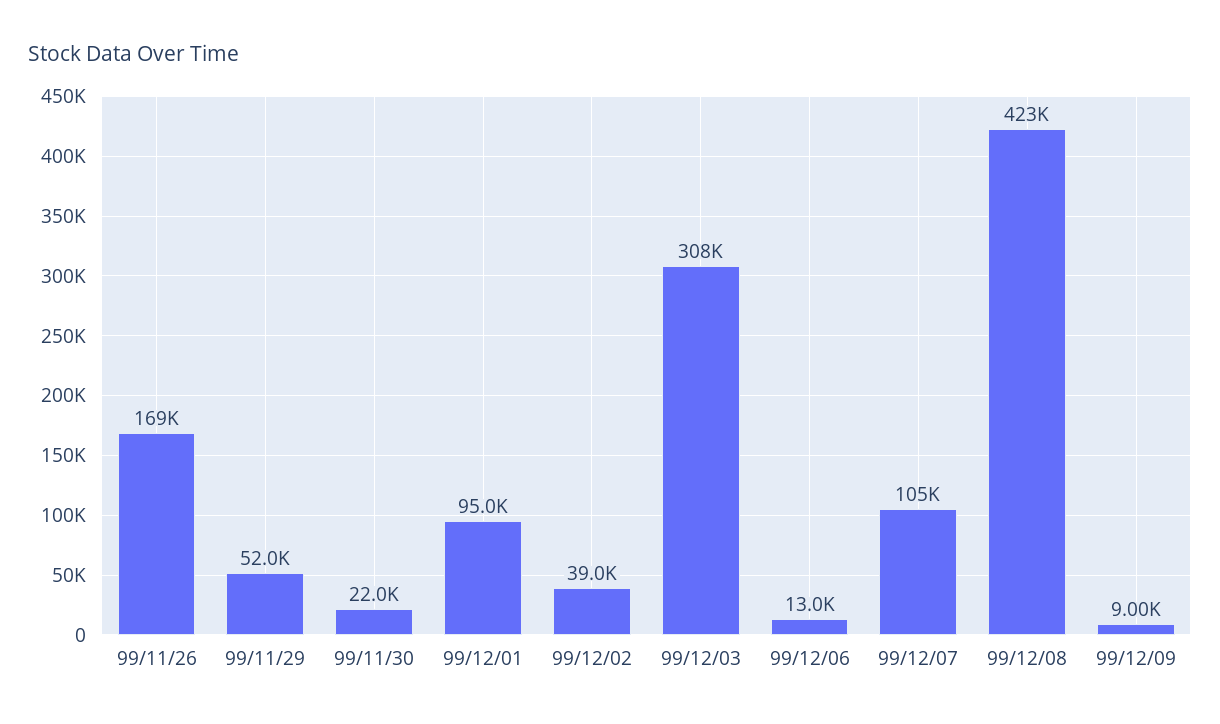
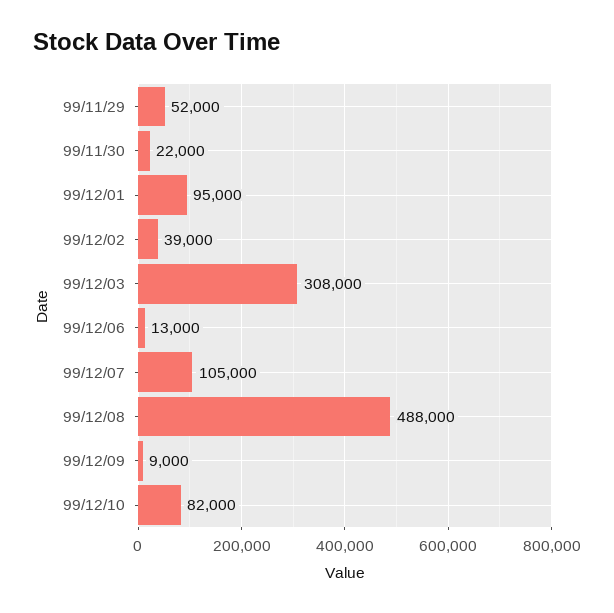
99/11/26: 169000 -> none
99/12/08: 423000 -> 488000
99/12/10: none -> 82000

